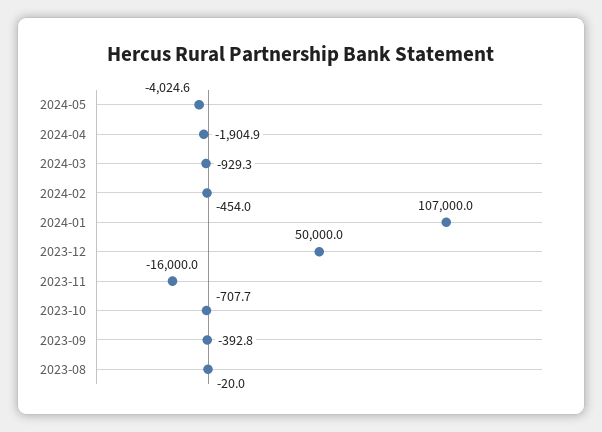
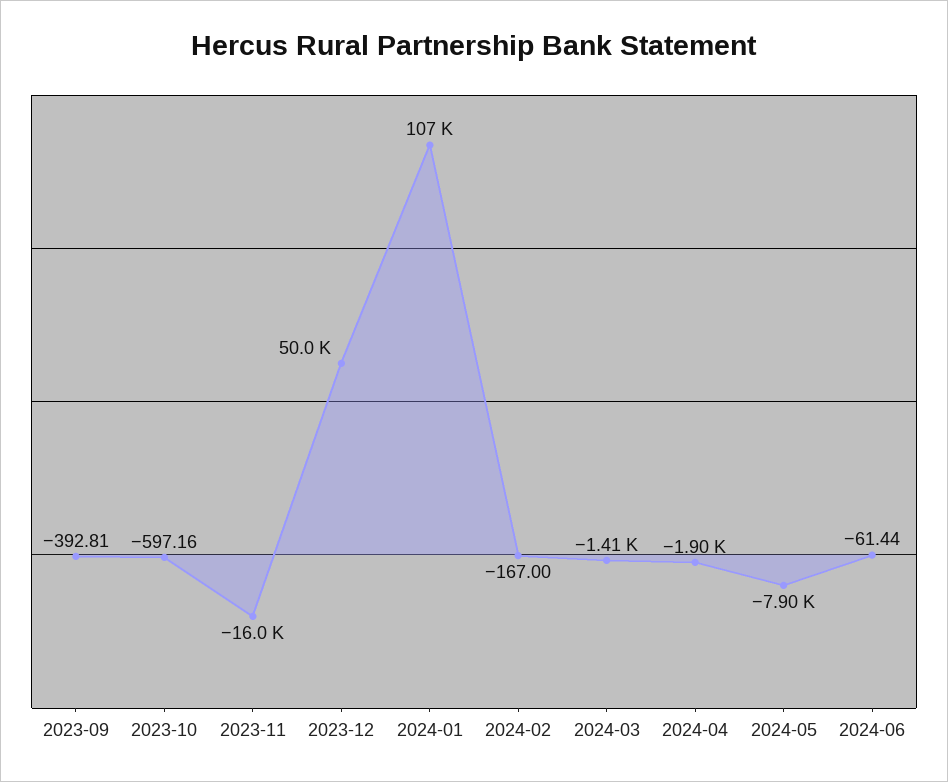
2024-05: -4024.6 -> -7900
2024-03: -929.3 -> -1410
2024-02: -454 -> -167
2023-10: -707.7 -> -597.16
2023-08: -20 -> none
2024-06: none -> -61.44

